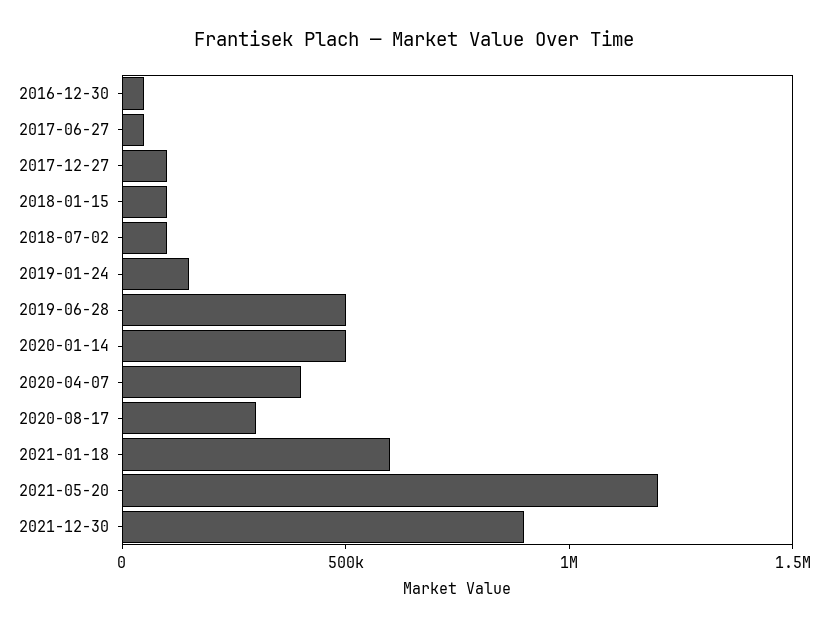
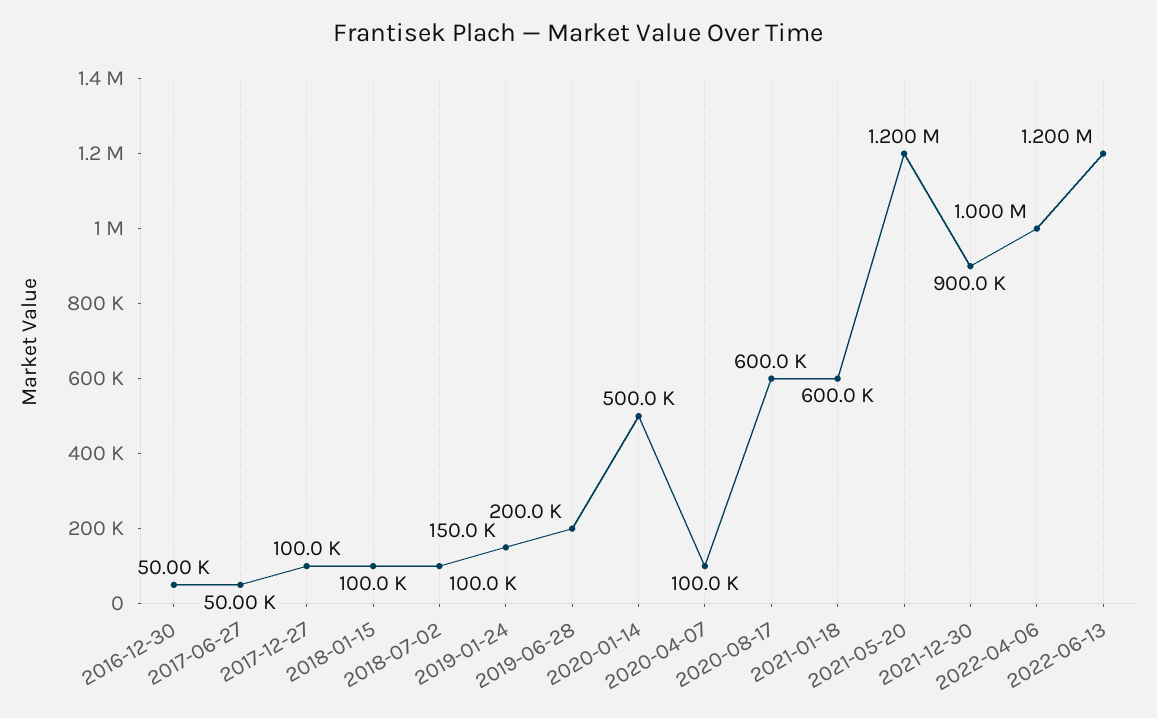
2019-06-28: 500000 -> 200000
2020-04-07: 400000 -> 100000
2020-08-17: 300000 -> 600000
2022-04-06: none -> 1000000
2022-06-13: none -> 1200000

